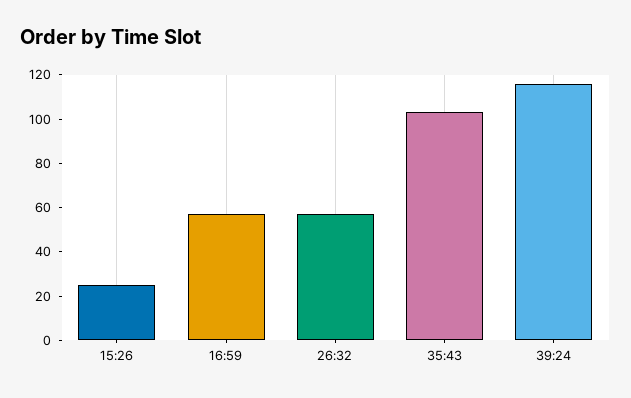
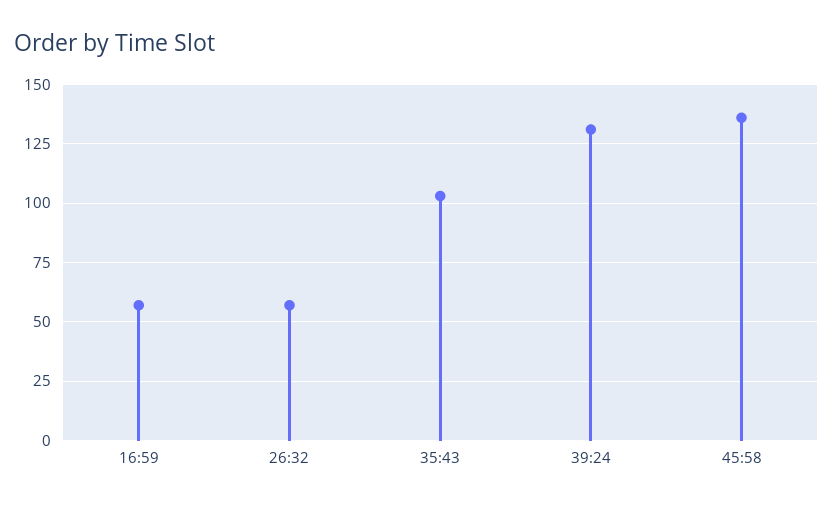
15:26: 25 -> none
39:24: 115 -> 130
45:58: none -> 135

